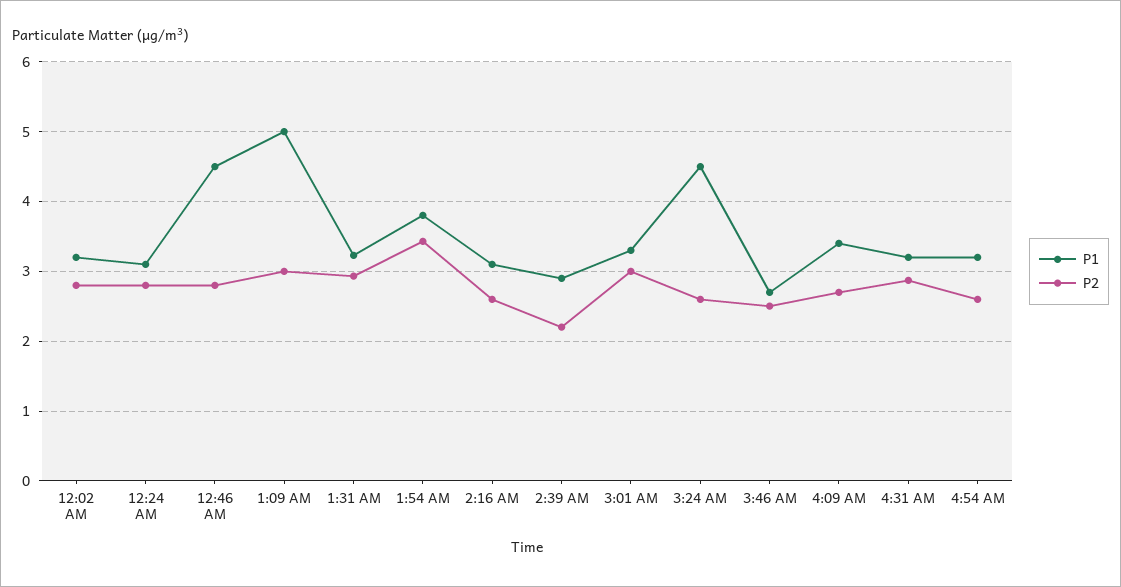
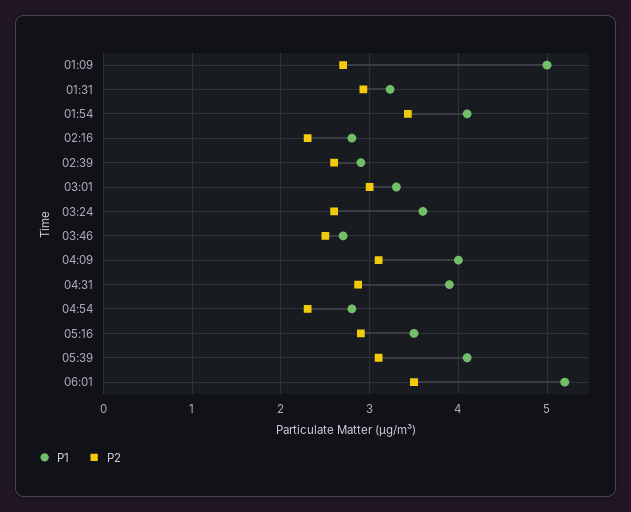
P1, 12:02 AM: 3.2 -> none
P2, 12:02 AM: 2.8 -> none
P1, 12:24 AM: 3.1 -> none
P2, 12:24 AM: 2.8 -> none
P1, 12:46 AM: 4.5 -> none
P2, 12:46 AM: 2.8 -> none
P2, 1:09 AM: 3 -> 2.7
P1, 1:54 AM: 3.8 -> 4.1
P1, 2:16 AM: 3.1 -> 2.8
P2, 2:16 AM: 2.6 -> 2.3
P2, 2:39 AM: 2.2 -> 2.6
P1, 3:24 AM: 4.5 -> 3.6
P1, 4:09 AM: 3.4 -> 4
P2, 4:09 AM: 2.7 -> 3.1
P1, 4:31 AM: 3.2 -> 3.9
P1, 4:54 AM: 3.2 -> 2.8
P2, 4:54 AM: 2.6 -> 2.3
P1, 05:16: none -> 3.5
P2, 05:16: none -> 2.9
P1, 05:39: none -> 4.1
P2, 05:39: none -> 3.1
P1, 06:01: none -> 5.2
P2, 06:01: none -> 3.5

